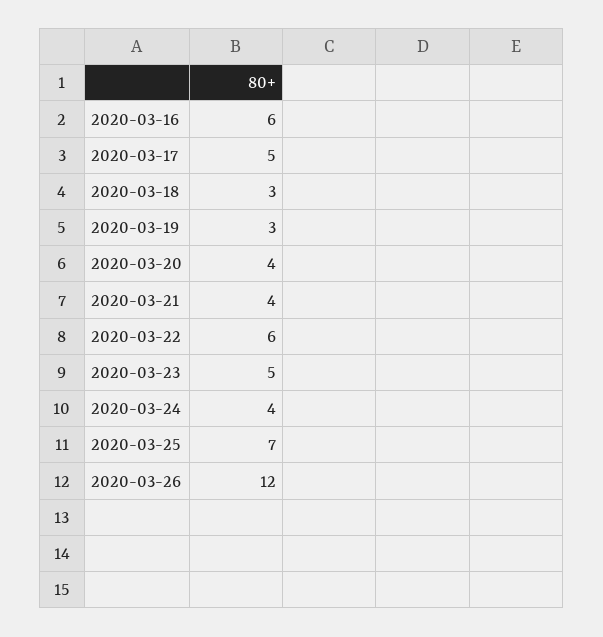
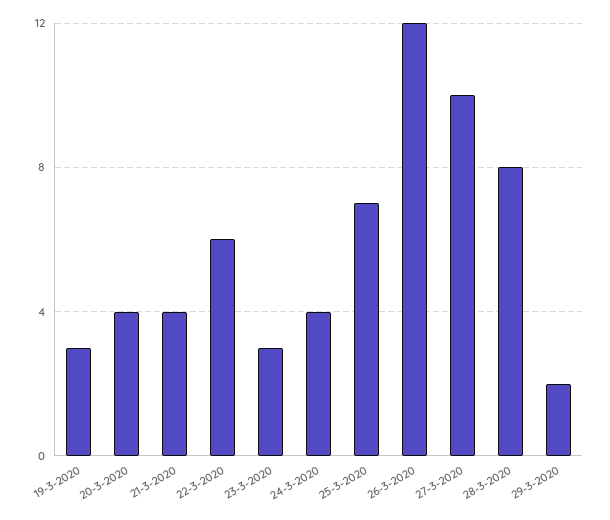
2020-03-16: 6 -> none
2020-03-17: 5 -> none
2020-03-18: 3 -> none
2020-03-23: 5 -> 3
27-3-2020: none -> 10
28-3-2020: none -> 8
29-3-2020: none -> 2

